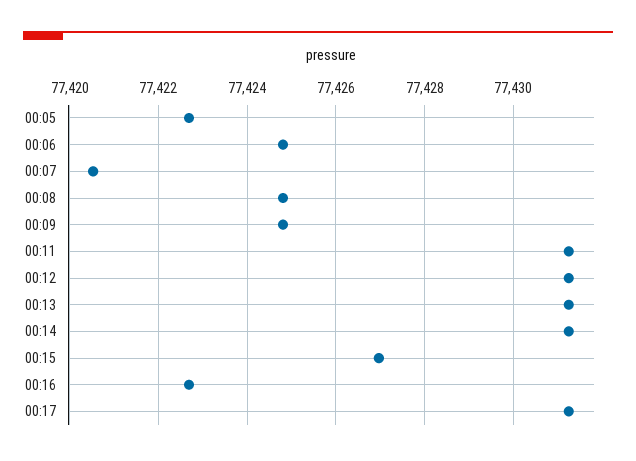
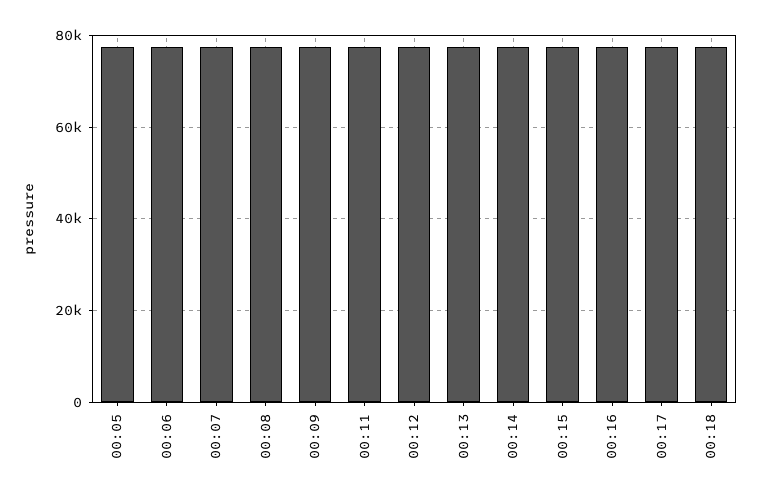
00:18: none -> 78000

